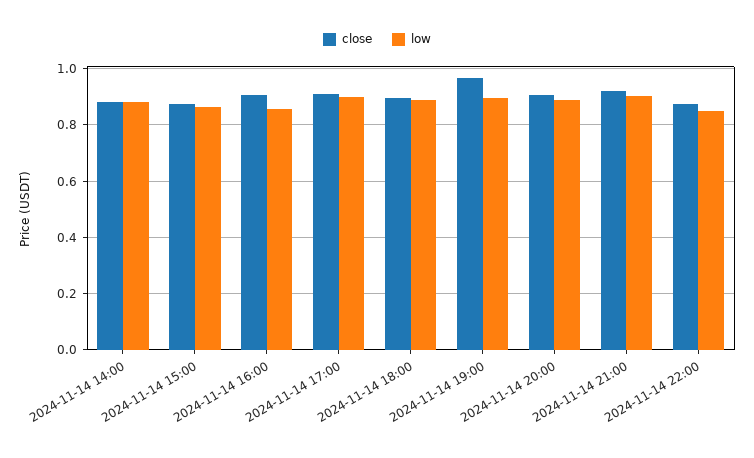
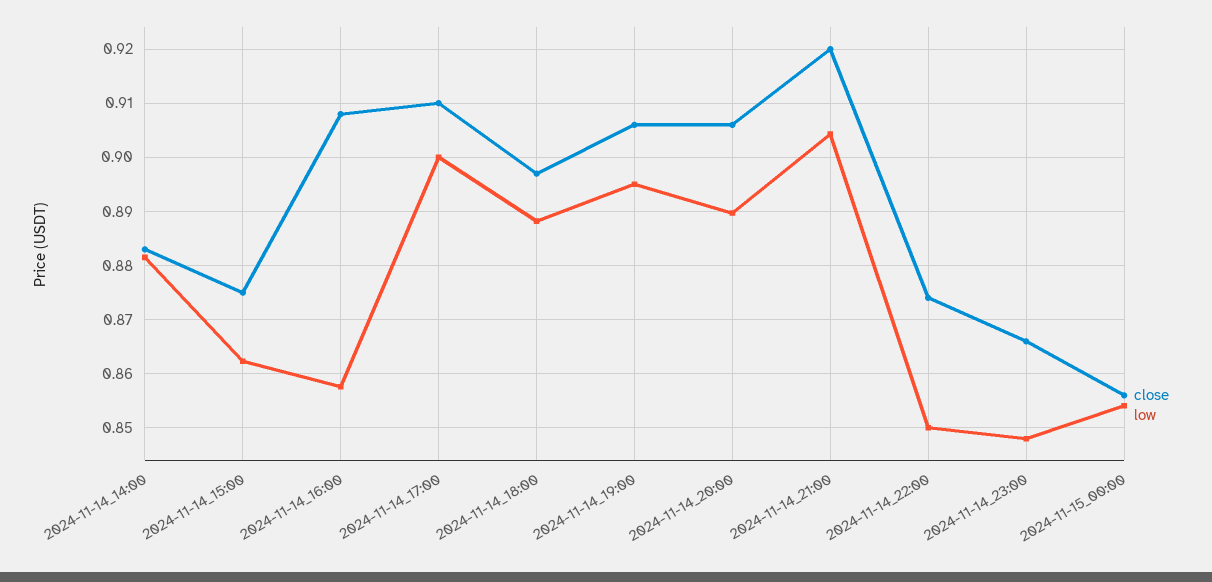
close, 2024-11-14 19:00: 0.975 -> 0.906
close, 2024-11-14_23:00: none -> 0.866
low, 2024-11-14_23:00: none -> 0.848
close, 2024-11-15_00:00: none -> 0.856
low, 2024-11-15_00:00: none -> 0.854

